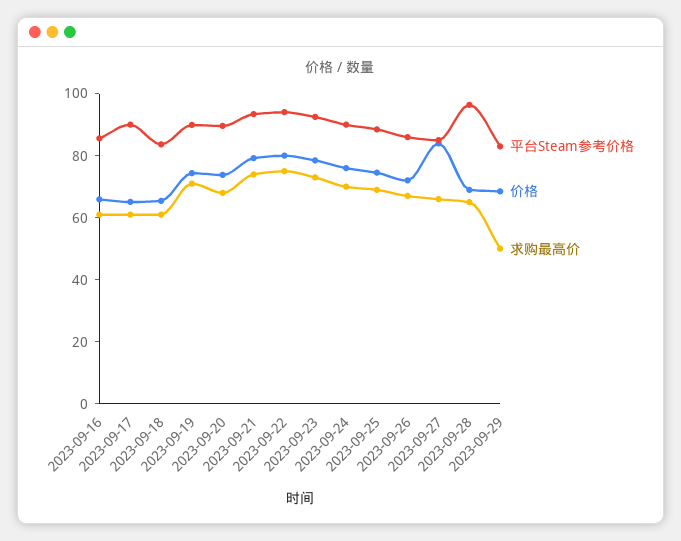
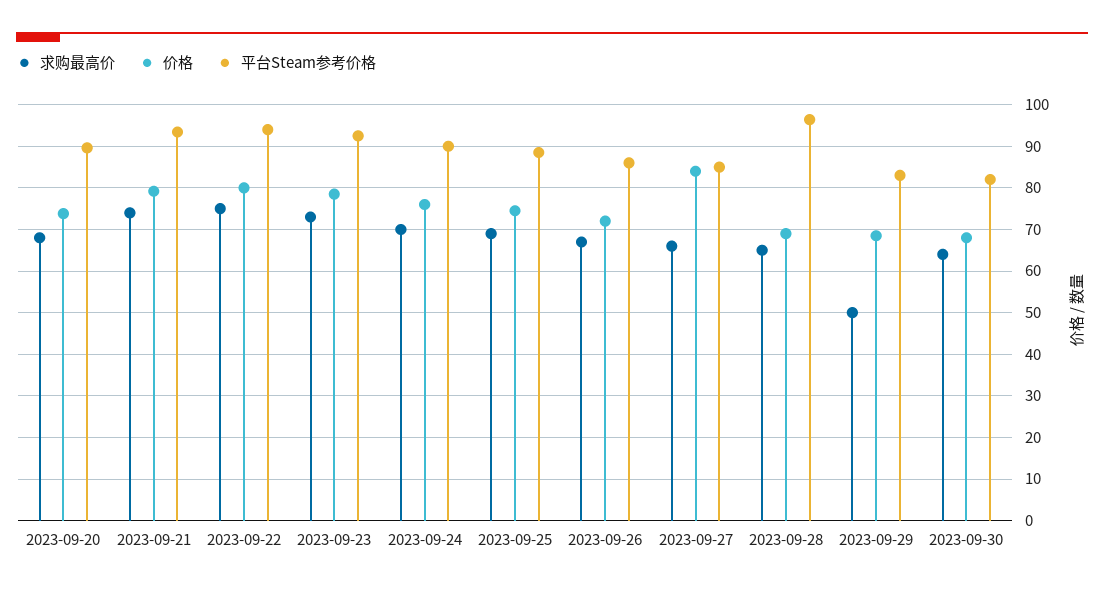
平台Steam参考价格, 2023-09-16: 85 -> none
价格, 2023-09-16: 65 -> none
求购最高价, 2023-09-16: 60 -> none
平台Steam参考价格, 2023-09-17: 90 -> none
价格, 2023-09-17: 65 -> none
求购最高价, 2023-09-17: 60 -> none
平台Steam参考价格, 2023-09-18: 85 -> none
价格, 2023-09-18: 65 -> none
求购最高价, 2023-09-18: 60 -> none
平台Steam参考价格, 2023-09-19: 90 -> none
价格, 2023-09-19: 75 -> none
求购最高价, 2023-09-19: 70 -> none
求购最高价, 2023-09-30: none -> 64
价格, 2023-09-30: none -> 68
平台Steam参考价格, 2023-09-30: none -> 82

